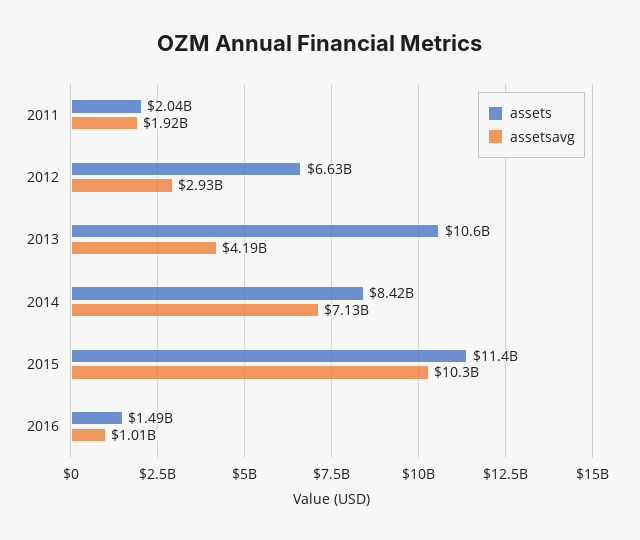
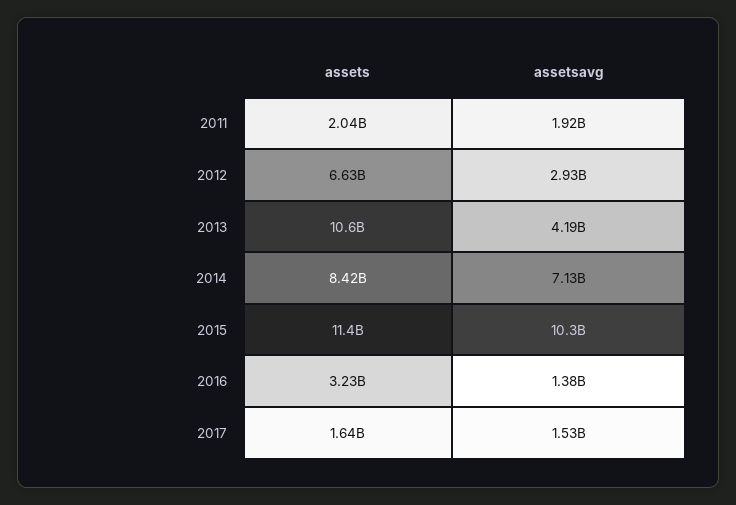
assets, 2016: 1490000000 -> 3230000000
assetsavg, 2016: 1010000000 -> 1380000000
assets, 2017: none -> 1640000000
assetsavg, 2017: none -> 1530000000

